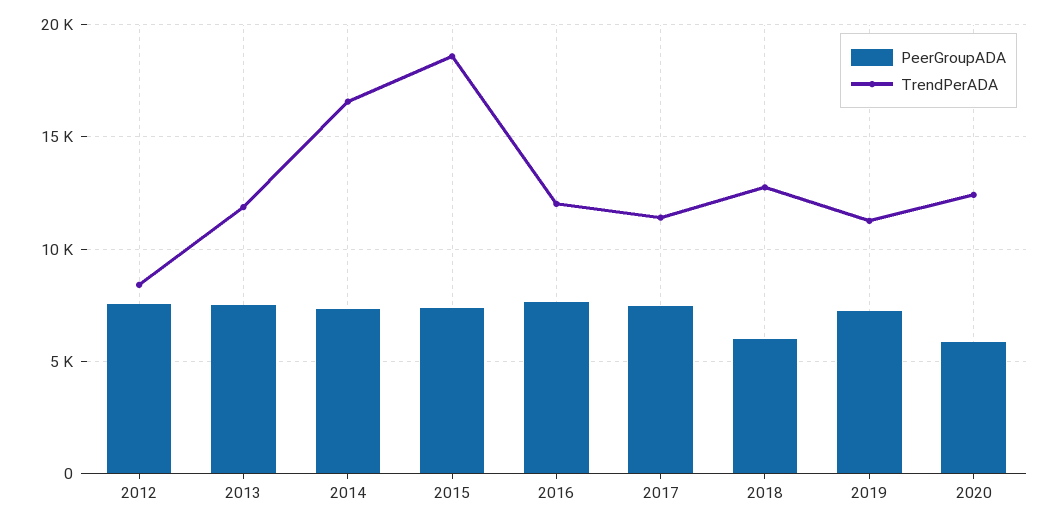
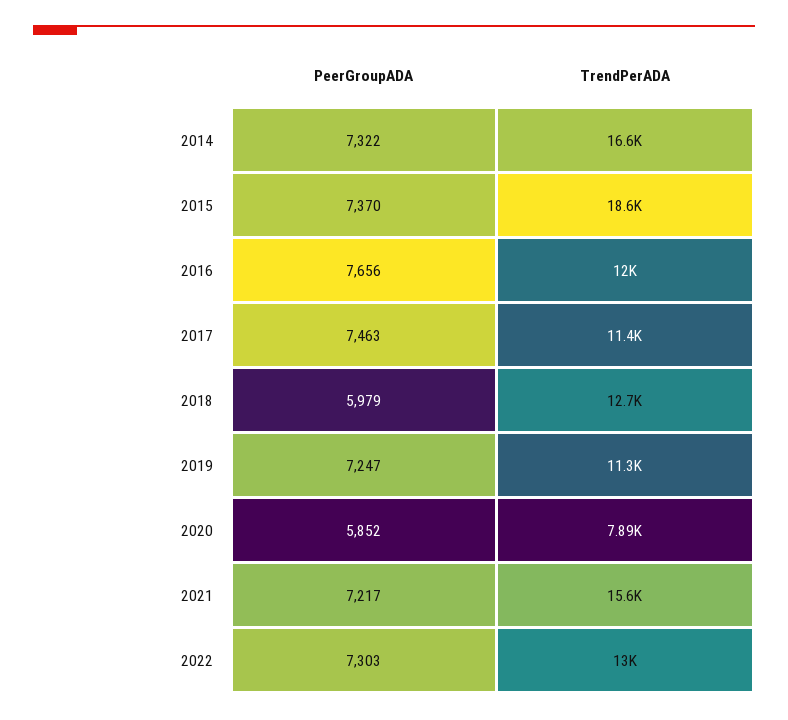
PeerGroupADA, 2012: 7500 -> none
TrendPerADA, 2012: 8500 -> none
PeerGroupADA, 2013: 7500 -> none
TrendPerADA, 2013: 12000 -> none
TrendPerADA, 2020: 12500 -> 7890
PeerGroupADA, 2021: none -> 7217
TrendPerADA, 2021: none -> 15600
PeerGroupADA, 2022: none -> 7303
TrendPerADA, 2022: none -> 13000

